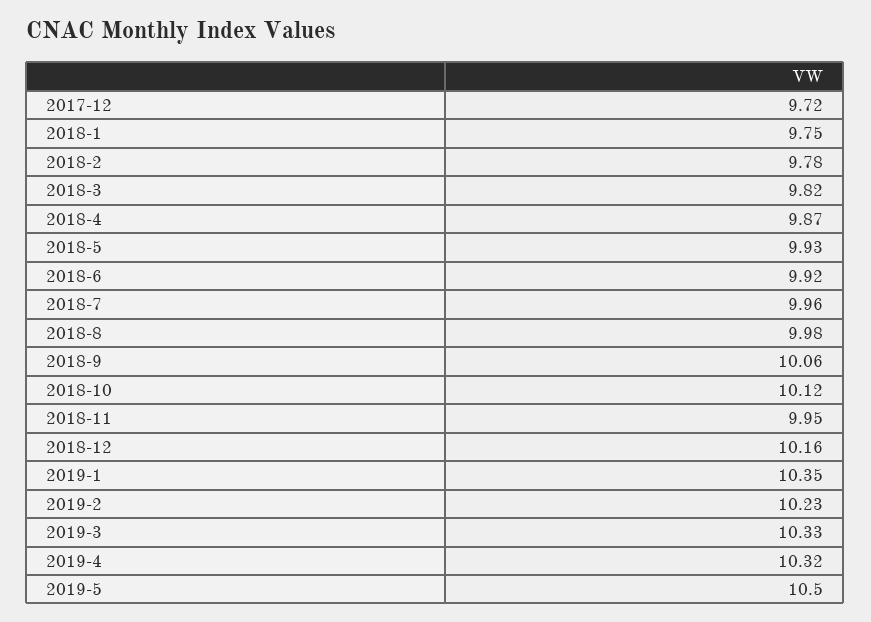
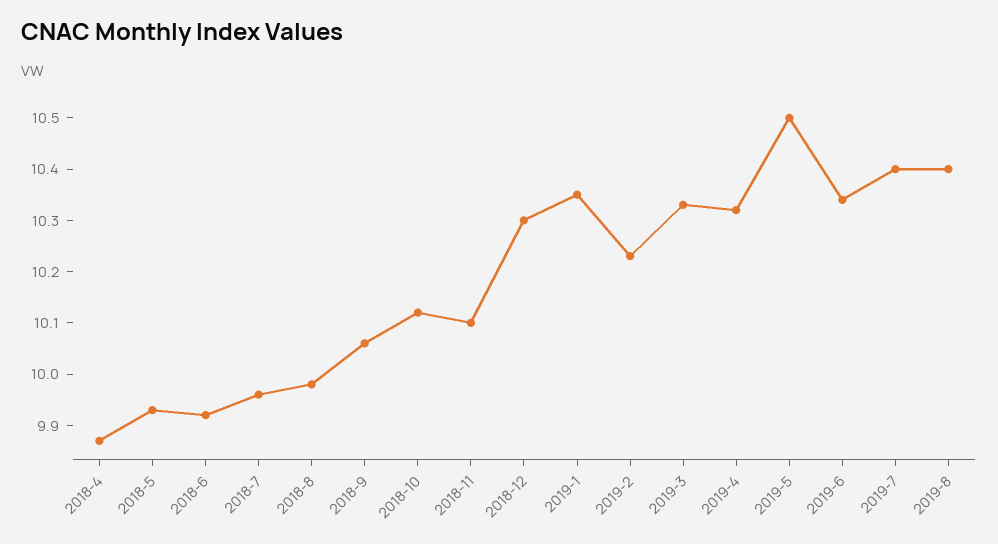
2017-12: 9.72 -> none
2018-1: 9.75 -> none
2018-2: 9.78 -> none
2018-3: 9.82 -> none
2018-11: 9.95 -> 10.1
2018-12: 10.16 -> 10.3
2019-6: none -> 10.35
2019-7: none -> 10.4
2019-8: none -> 10.4

